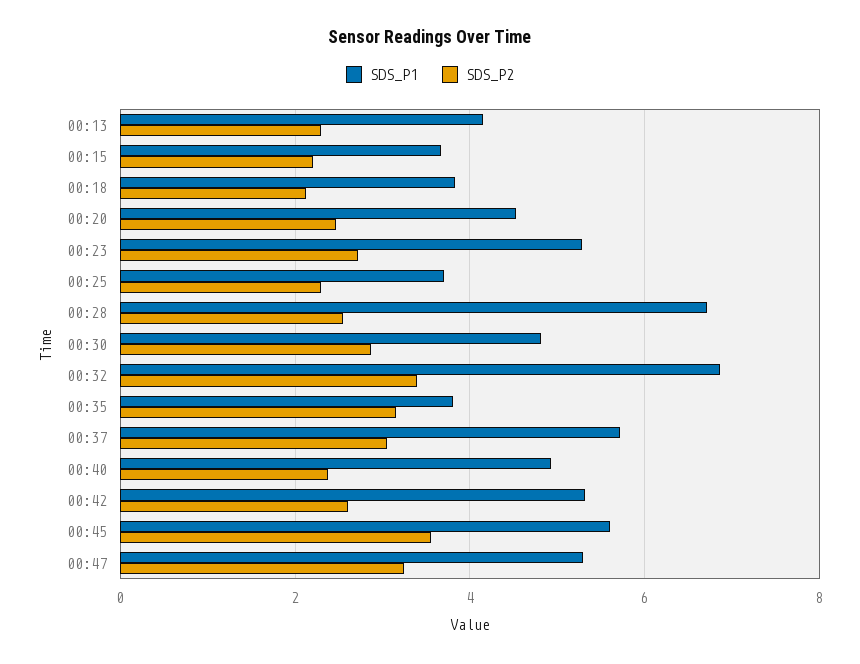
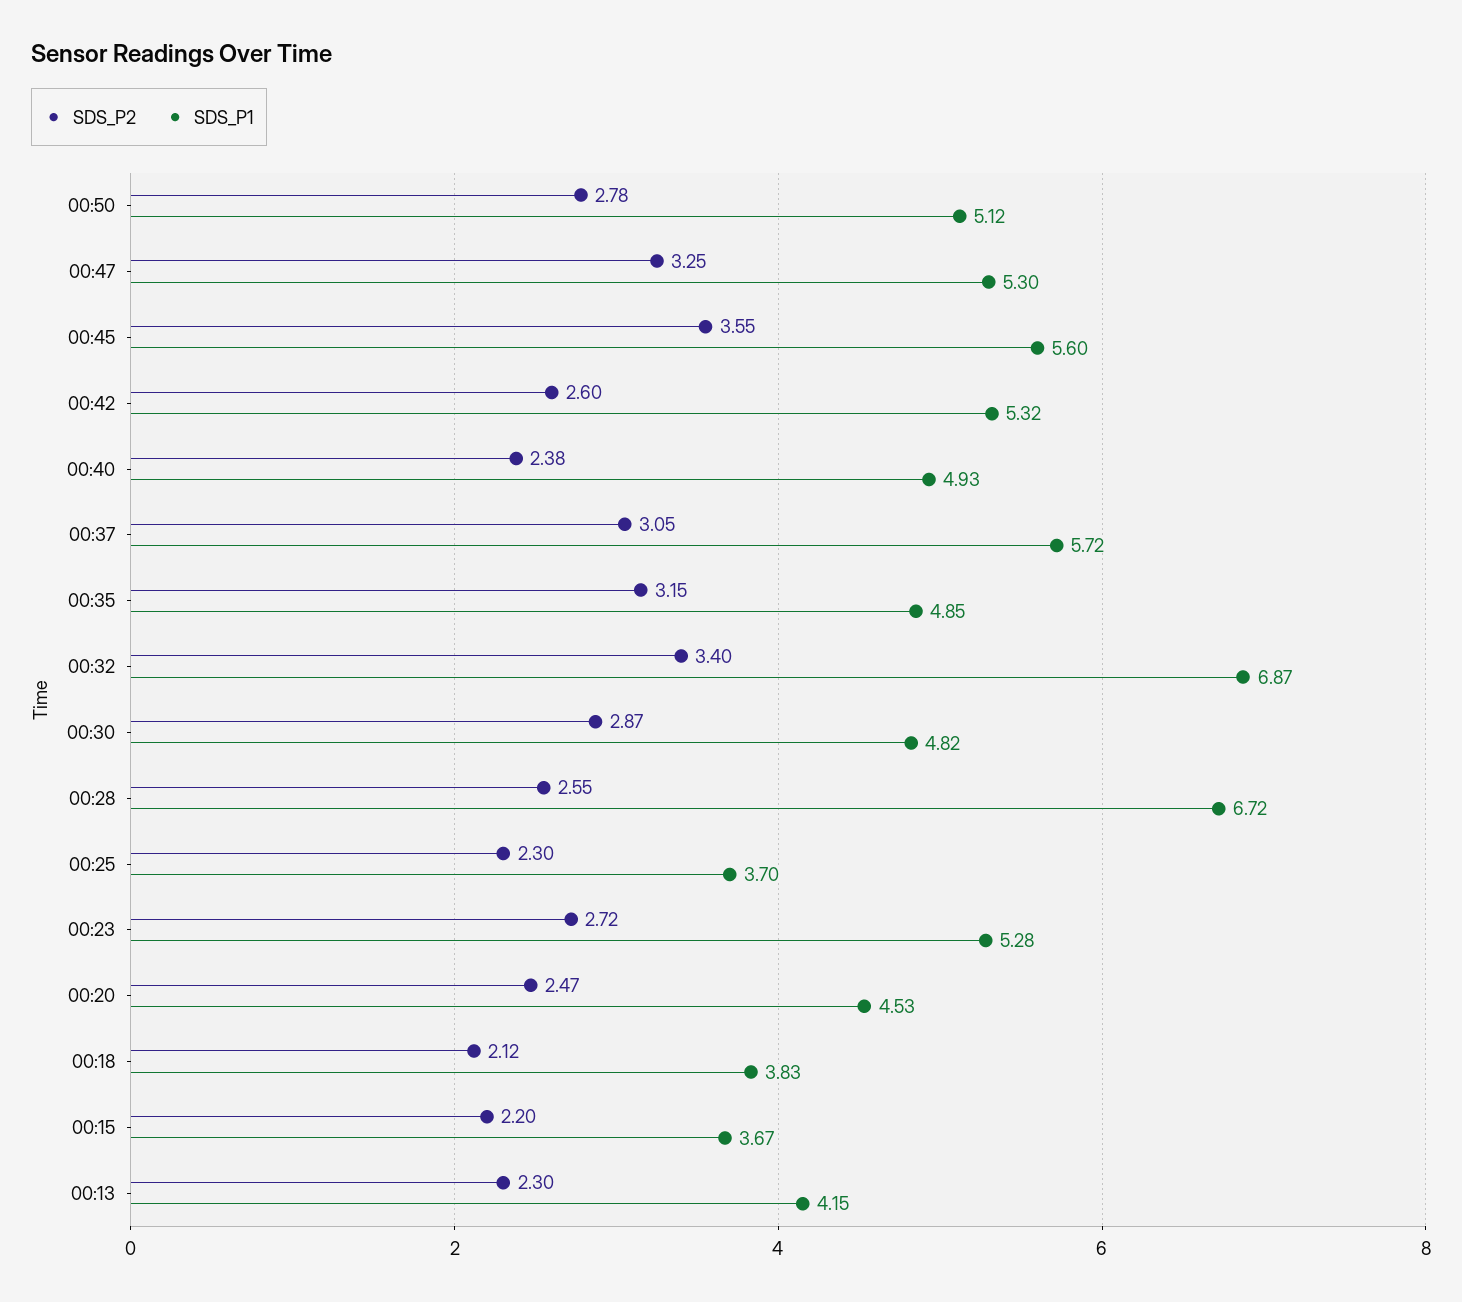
SDS_P1, 00:35: 3.8 -> 4.85
SDS_P2, 00:50: none -> 2.78
SDS_P1, 00:50: none -> 5.12

